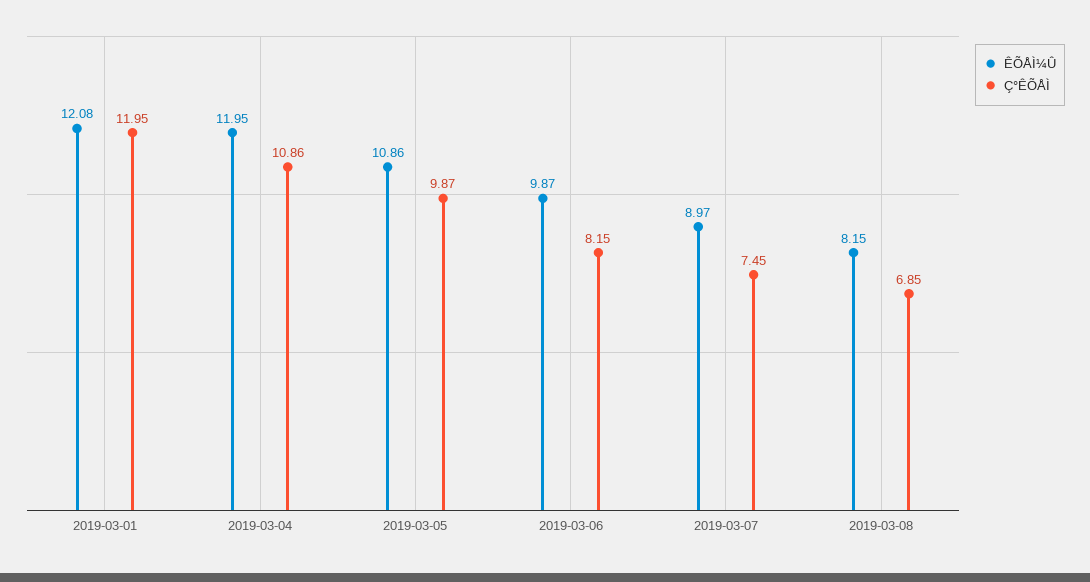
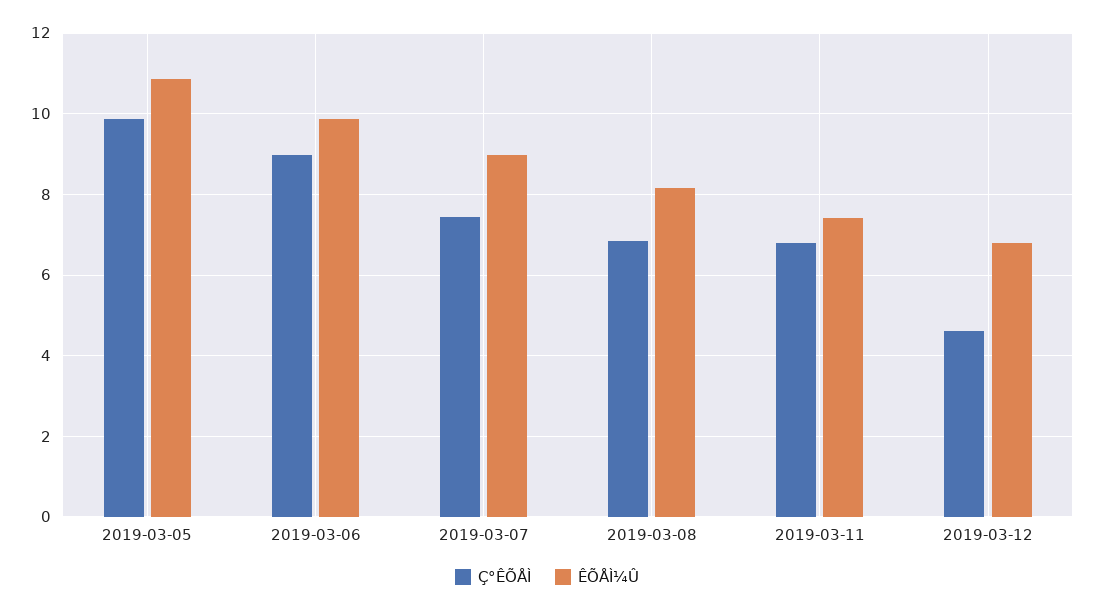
ÊÕÅÌ¼Û, 2019-03-01: 12.08 -> none
Ç°ÊÕÅÌ, 2019-03-01: 11.95 -> none
ÊÕÅÌ¼Û, 2019-03-04: 11.95 -> none
Ç°ÊÕÅÌ, 2019-03-04: 10.86 -> none
Ç°ÊÕÅÌ, 2019-03-06: 8.15 -> 9
Ç°ÊÕÅÌ, 2019-03-11: none -> 6.8
ÊÕÅÌ¼Û, 2019-03-11: none -> 7.4
Ç°ÊÕÅÌ, 2019-03-12: none -> 4.6
ÊÕÅÌ¼Û, 2019-03-12: none -> 6.8

